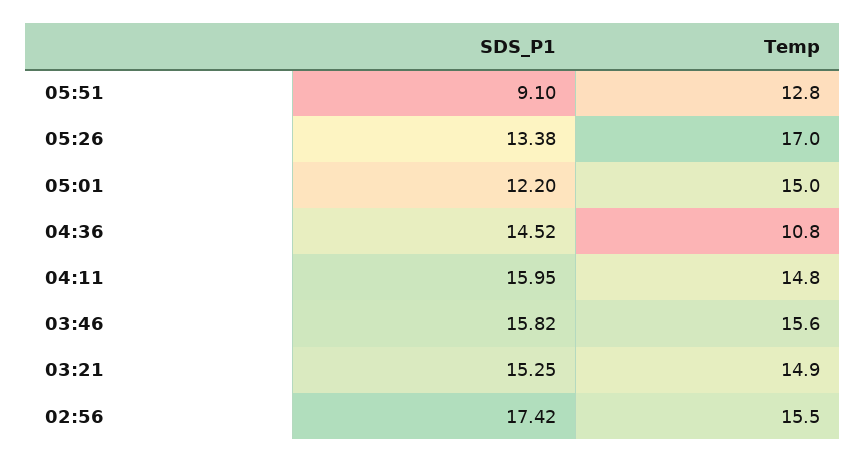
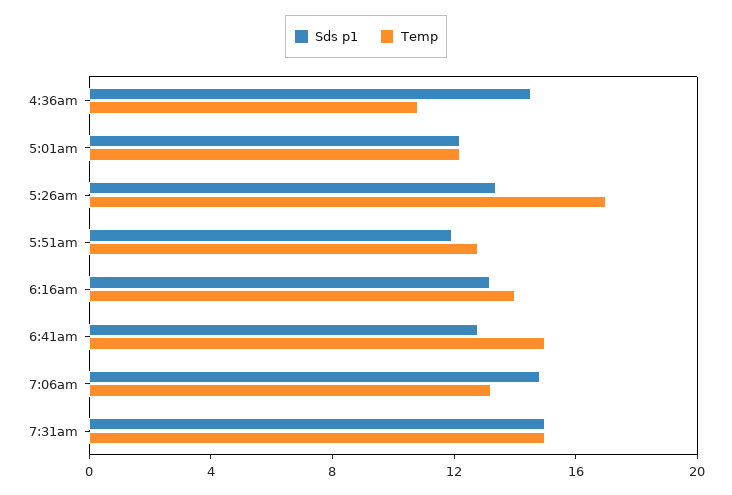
SDS_P1, 05:51: 9.1 -> 12
Temp, 05:01: 15 -> 12
SDS_P1, 04:11: 15.95 -> none
Temp, 04:11: 14.8 -> none
SDS_P1, 03:46: 15.82 -> none
Temp, 03:46: 15.6 -> none
SDS_P1, 03:21: 15.25 -> none
Temp, 03:21: 14.9 -> none
SDS_P1, 02:56: 17.42 -> none
Temp, 02:56: 15.5 -> none
SDS_P1, 6:16am: none -> 13
Temp, 6:16am: none -> 14
SDS_P1, 6:41am: none -> 13
Temp, 6:41am: none -> 15
SDS_P1, 7:06am: none -> 15
Temp, 7:06am: none -> 13
SDS_P1, 7:31am: none -> 15
Temp, 7:31am: none -> 15

